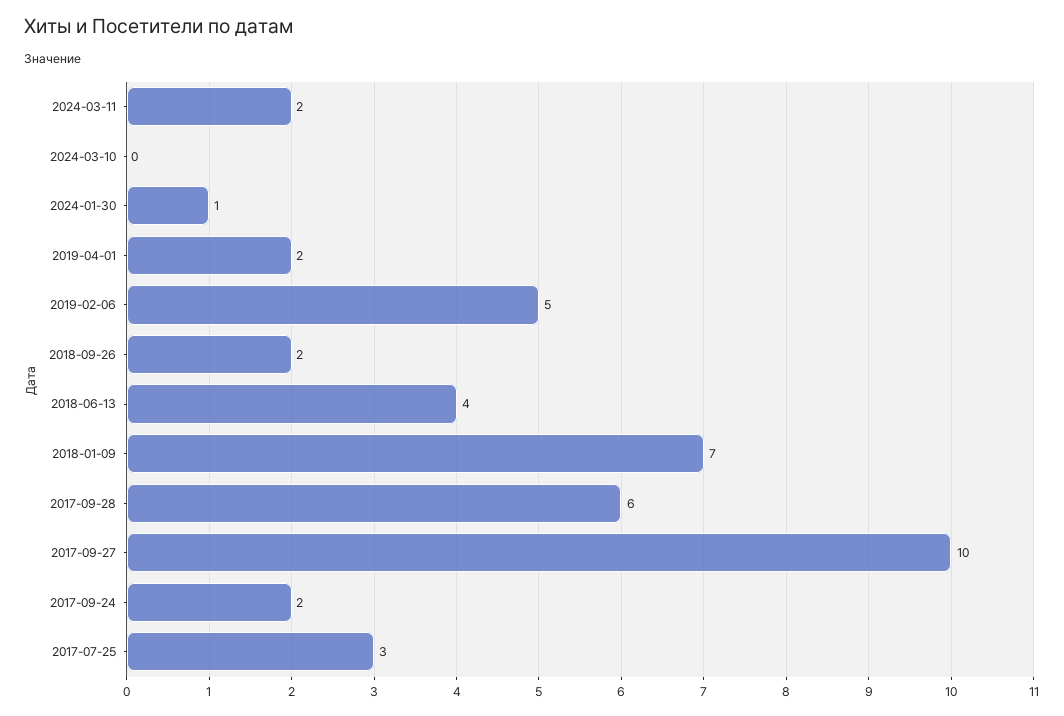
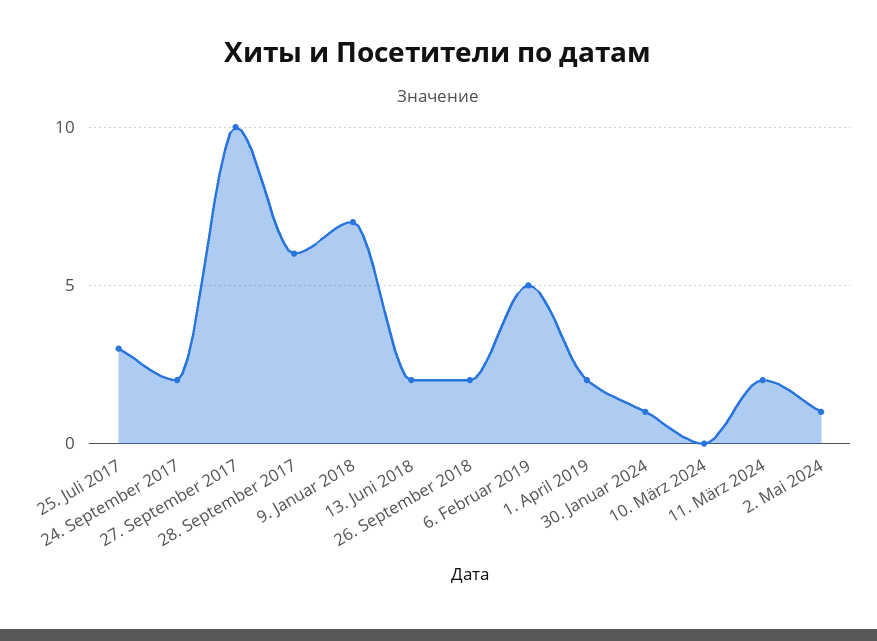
2018-06-13: 4 -> 2
2. Mai 2024: none -> 1

